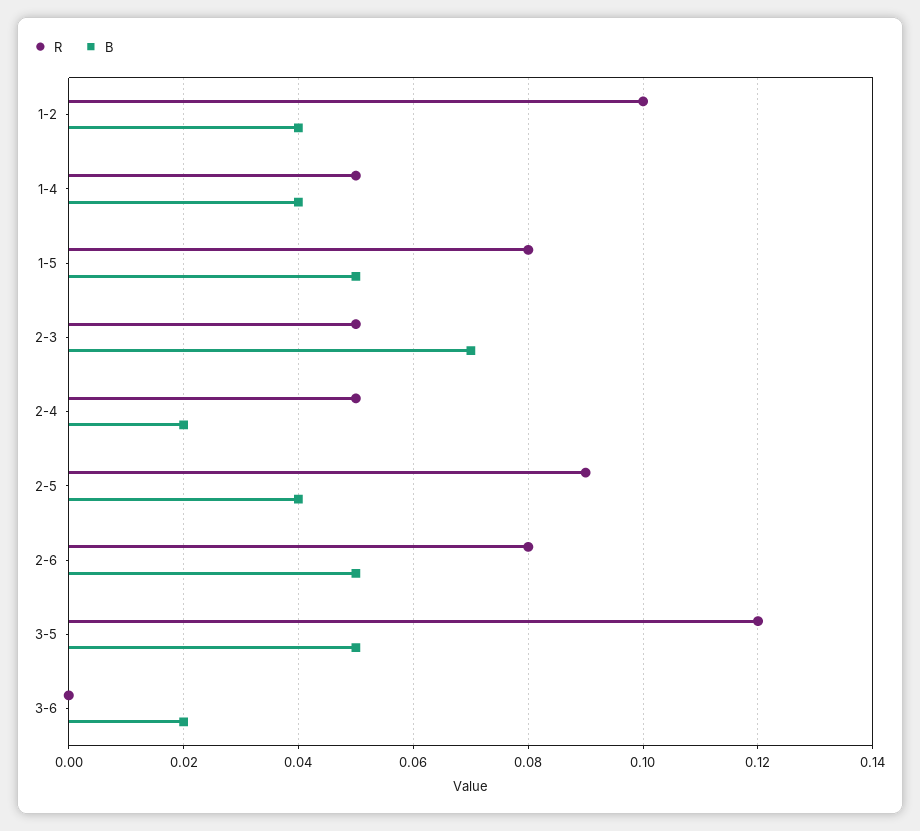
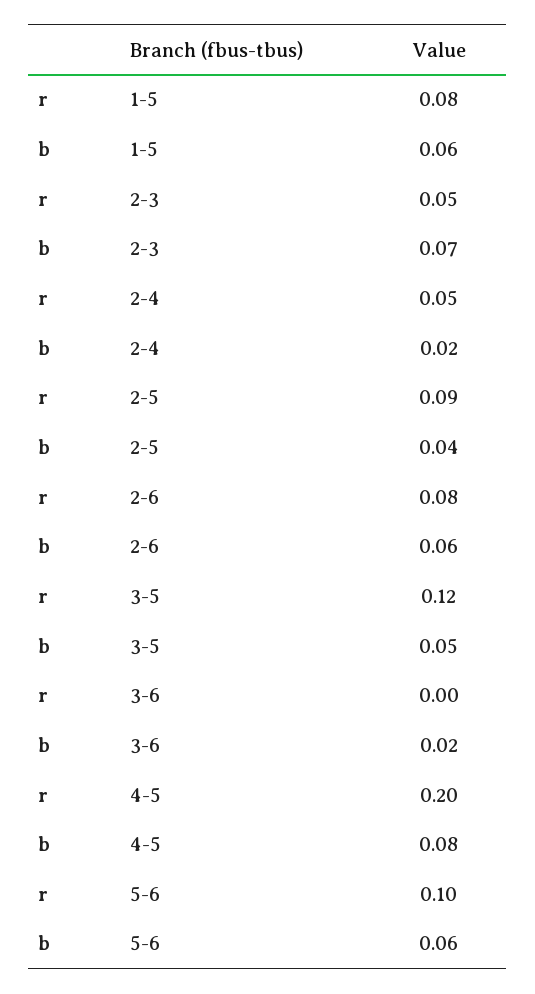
R, 1-2: 0.1 -> none
B, 1-2: 0.04 -> none
R, 1-4: 0.05 -> none
B, 1-4: 0.04 -> none
B, 1-5: 0.05 -> 0.06
B, 2-6: 0.05 -> 0.06
R, 4-5: none -> 0.2
B, 4-5: none -> 0.08
R, 5-6: none -> 0.1
B, 5-6: none -> 0.06

